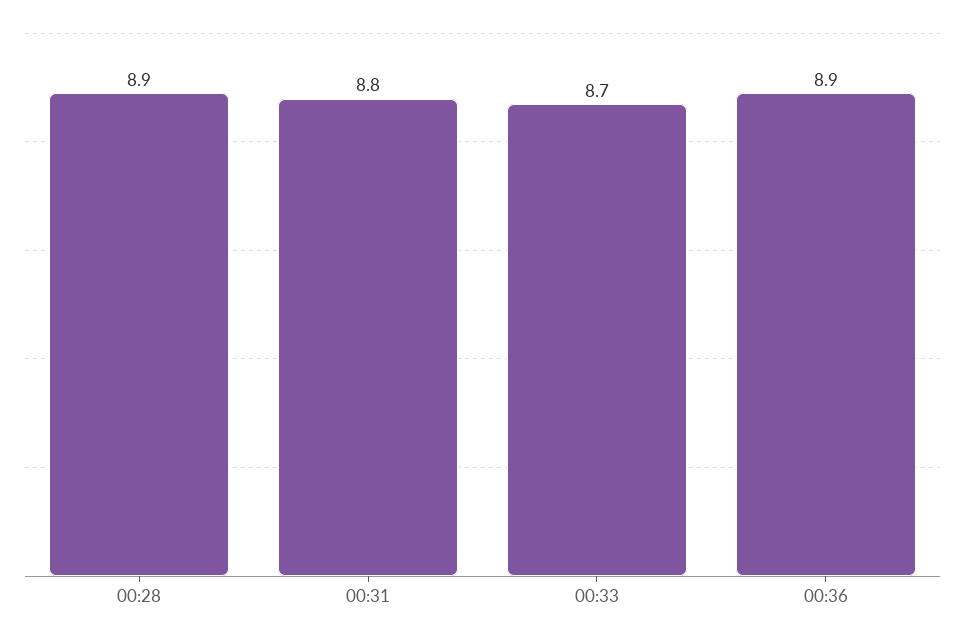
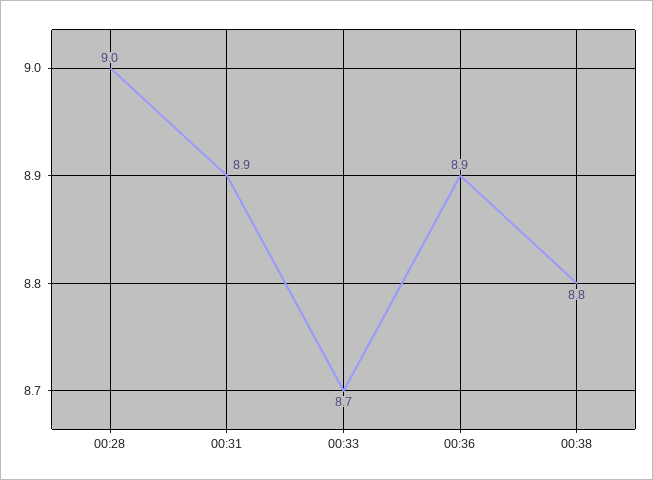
00:28: 8.9 -> 9
00:31: 8.8 -> 8.9
00:38: none -> 8.8

